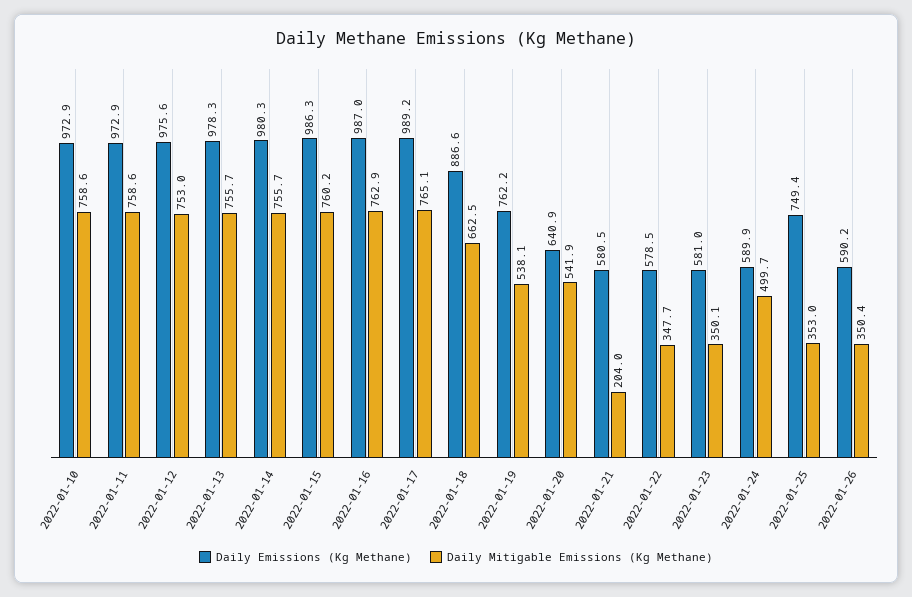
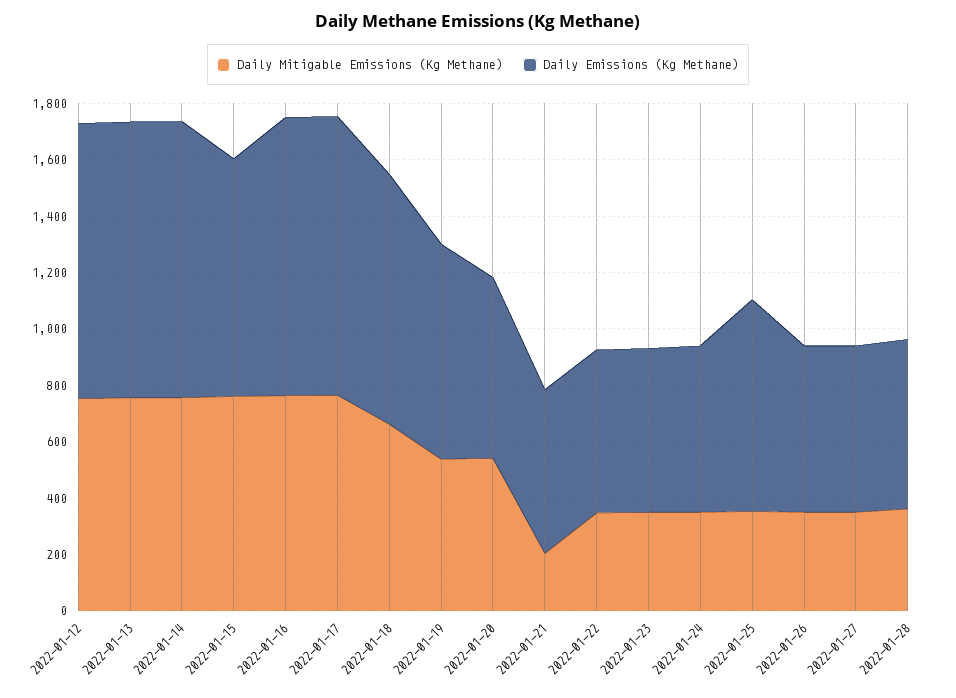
Daily Emissions (Kg Methane), 2022-01-10: 972.9 -> none
Daily Mitigable Emissions (Kg Methane), 2022-01-10: 758.6 -> none
Daily Emissions (Kg Methane), 2022-01-11: 972.9 -> none
Daily Mitigable Emissions (Kg Methane), 2022-01-11: 758.6 -> none
Daily Emissions (Kg Methane), 2022-01-15: 986.3 -> 850
Daily Mitigable Emissions (Kg Methane), 2022-01-24: 499.7 -> 350
Daily Mitigable Emissions (Kg Methane), 2022-01-27: none -> 350
Daily Emissions (Kg Methane), 2022-01-27: none -> 600
Daily Mitigable Emissions (Kg Methane), 2022-01-28: none -> 350
Daily Emissions (Kg Methane), 2022-01-28: none -> 600

